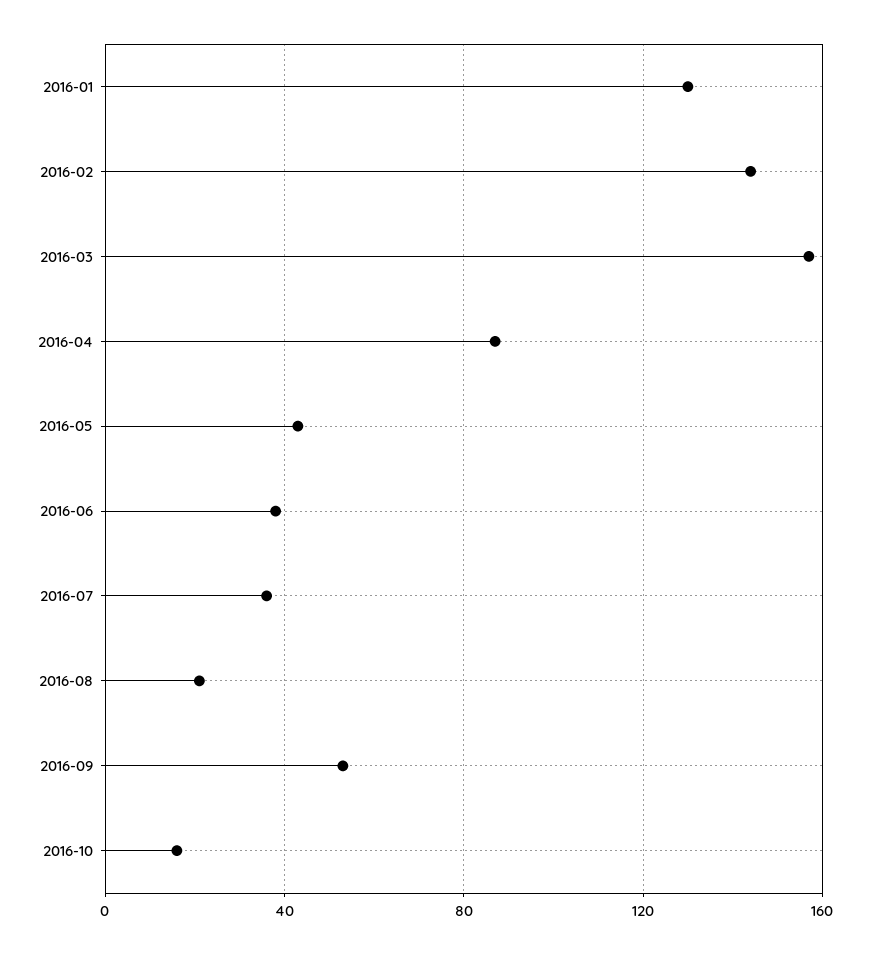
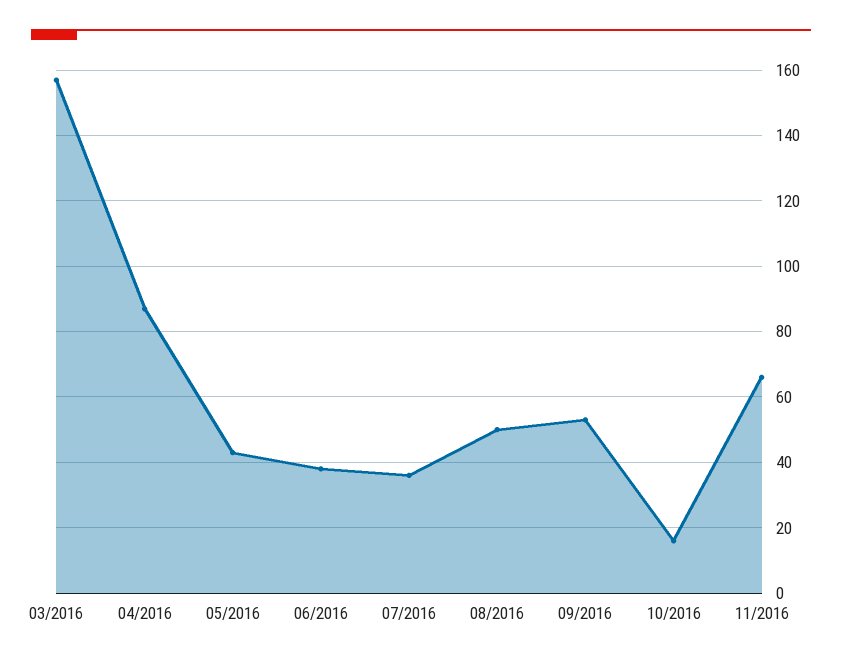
2016-01: 130 -> none
2016-02: 145 -> none
2016-08: 20 -> 50
11/2016: none -> 65

